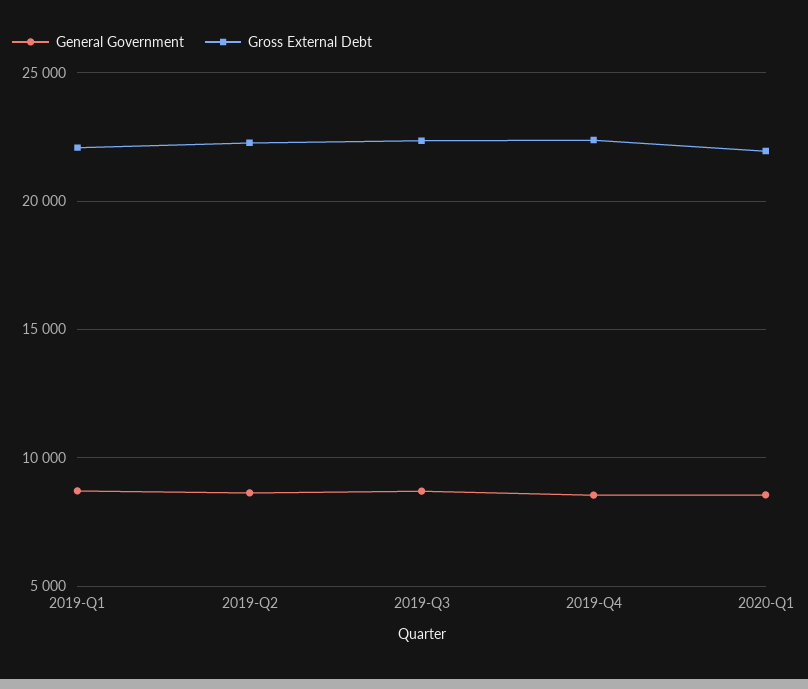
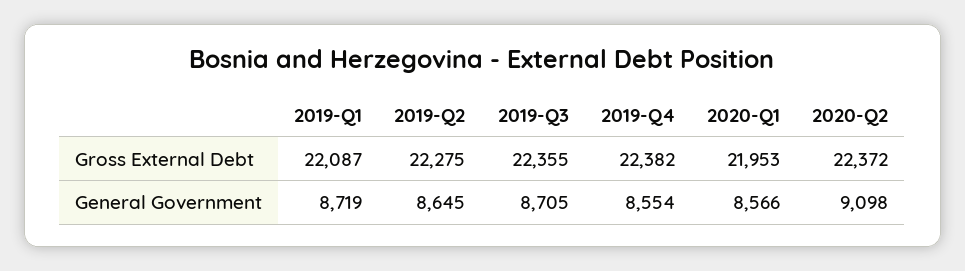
Gross External Debt, 2020-Q2: none -> 22372
General Government, 2020-Q2: none -> 9098

